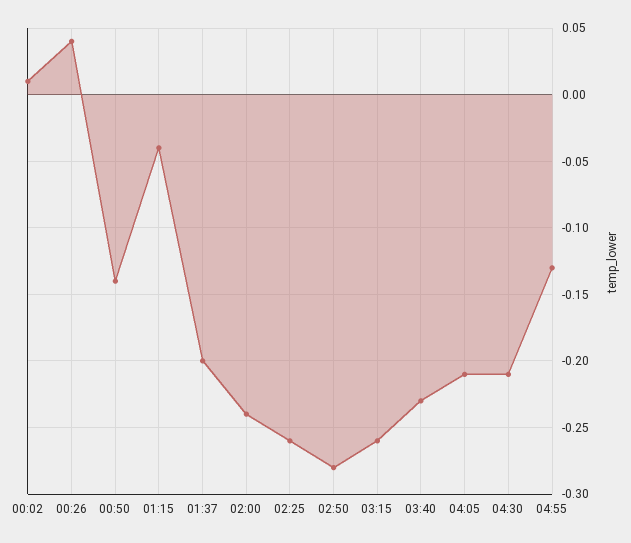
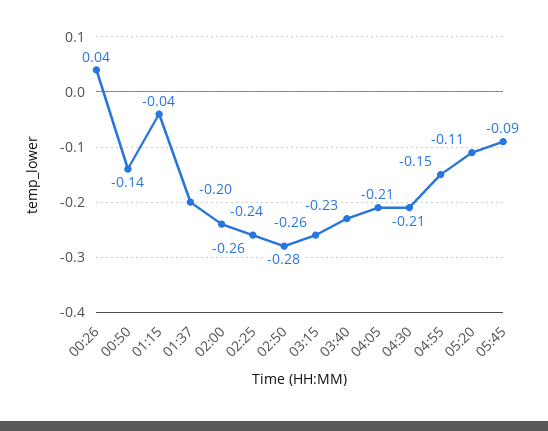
00:02: 0.01 -> none
04:55: -0.13 -> -0.15
05:20: none -> -0.11
05:45: none -> -0.09

